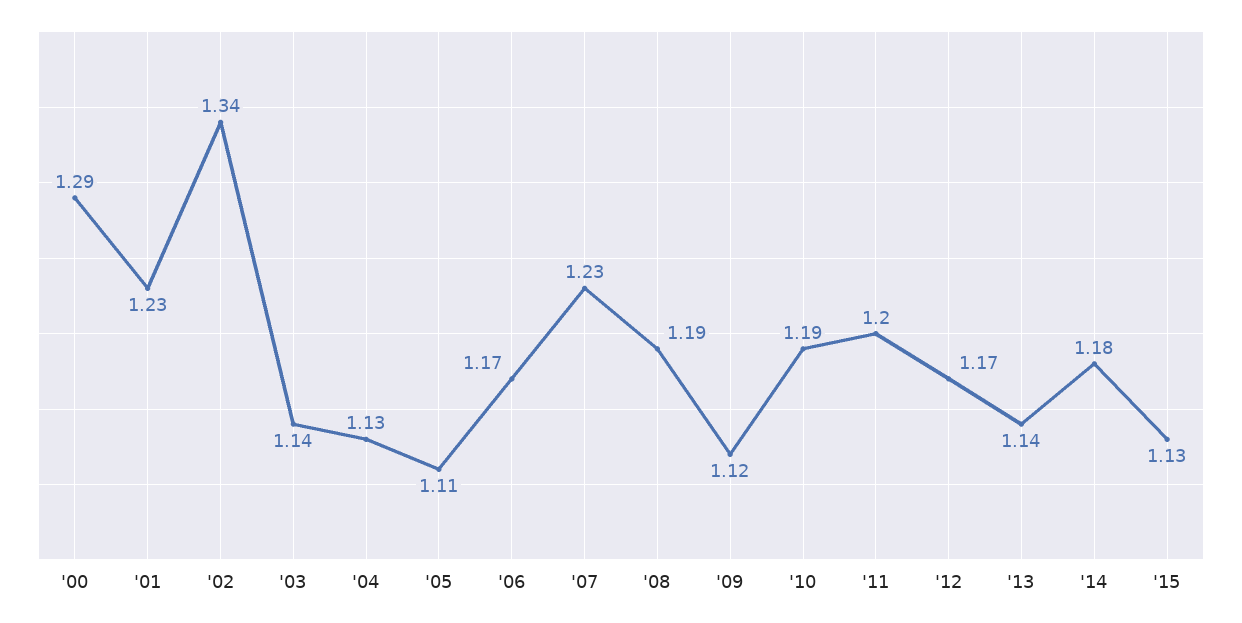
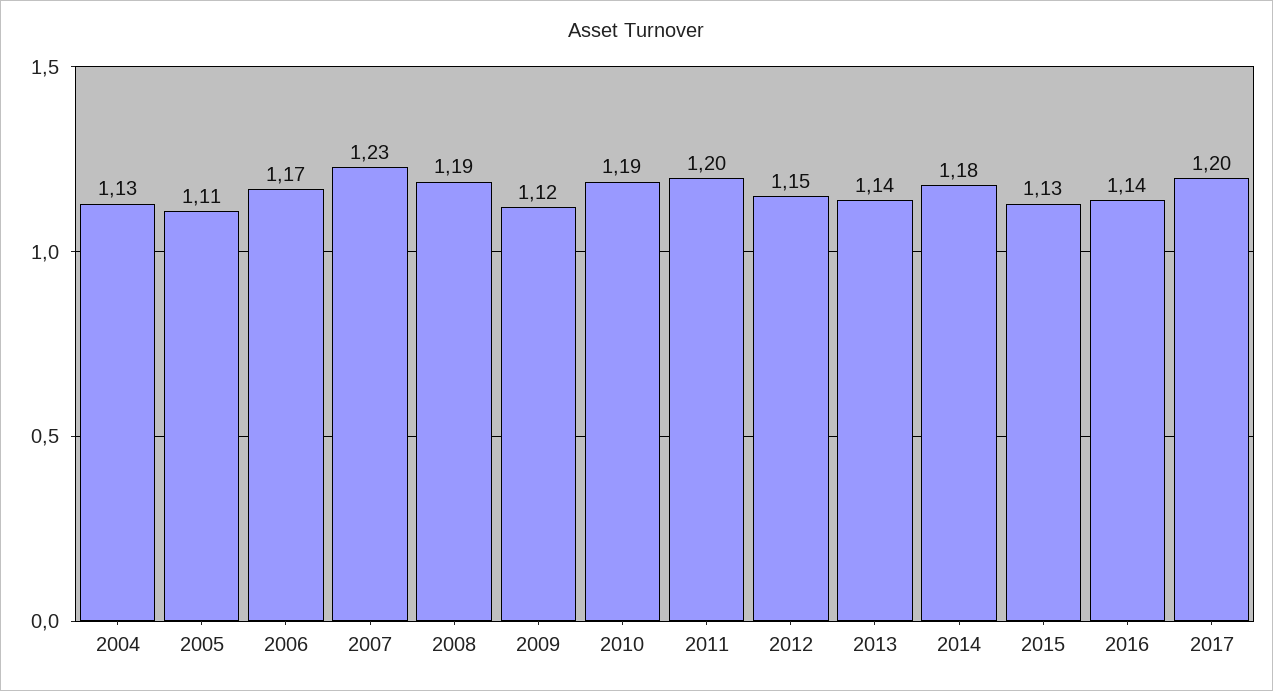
'00: 1.29 -> none
'01: 1.23 -> none
'02: 1.34 -> none
'03: 1.14 -> none
'12: 1.17 -> 1.15
2016: none -> 1.14
2017: none -> 1.2

